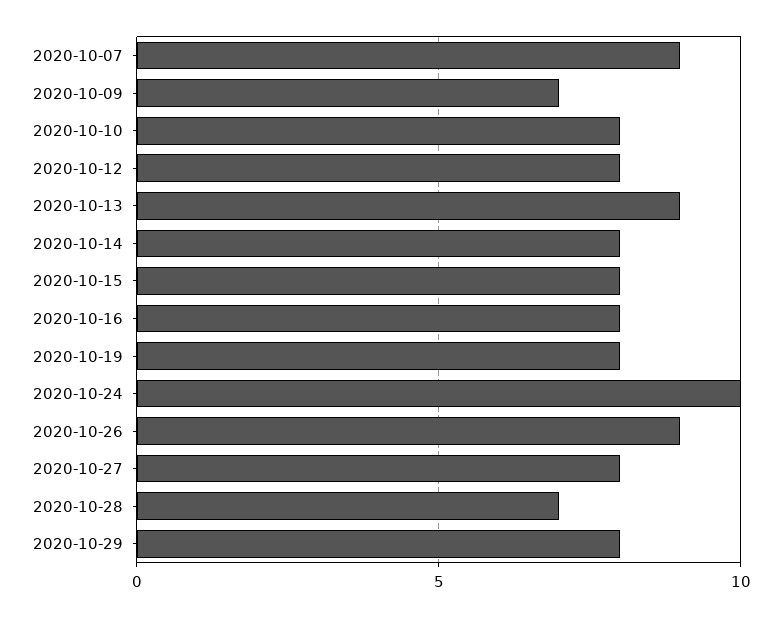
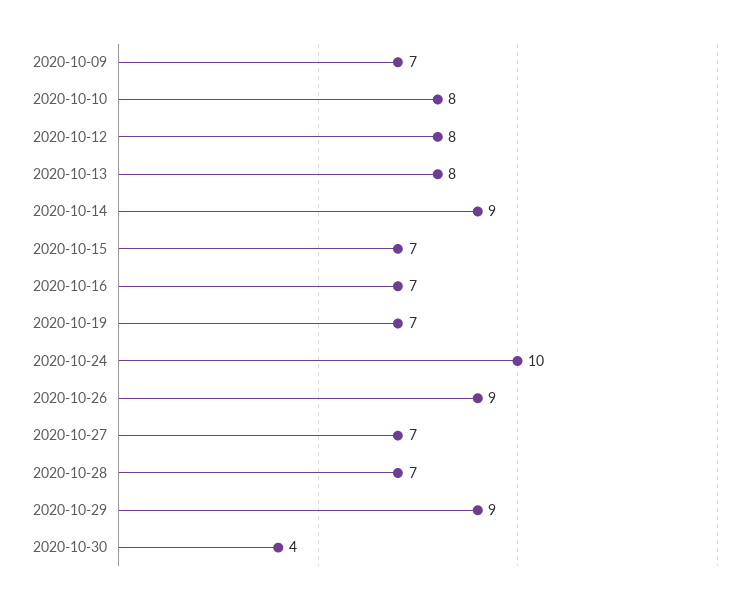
2020-10-07: 9 -> none
2020-10-13: 9 -> 8
2020-10-14: 8 -> 9
2020-10-15: 8 -> 7
2020-10-16: 8 -> 7
2020-10-19: 8 -> 7
2020-10-27: 8 -> 7
2020-10-29: 8 -> 9
2020-10-30: none -> 4

